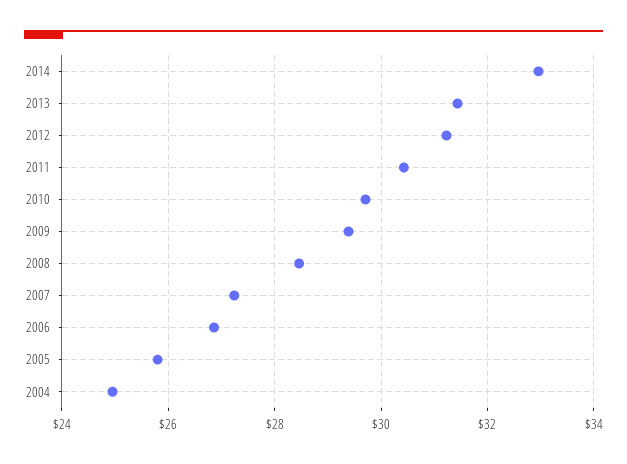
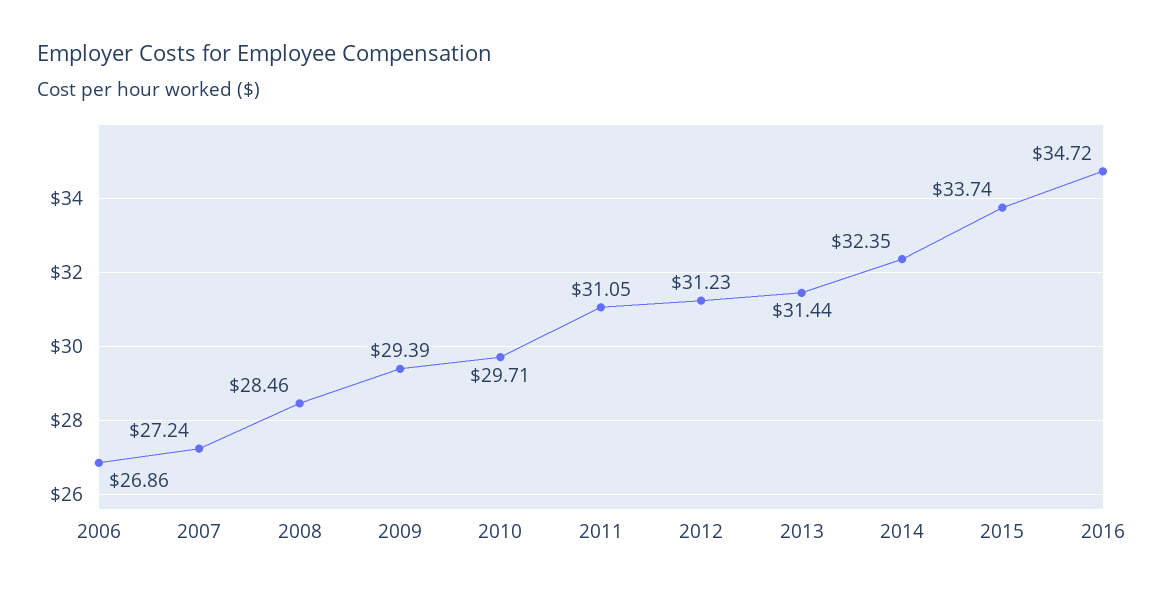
2014: 33 -> 32.35
2011: 30.4 -> 31.05
2005: 25.8 -> none
2004: 25 -> none
2015: none -> 33.74
2016: none -> 34.72

